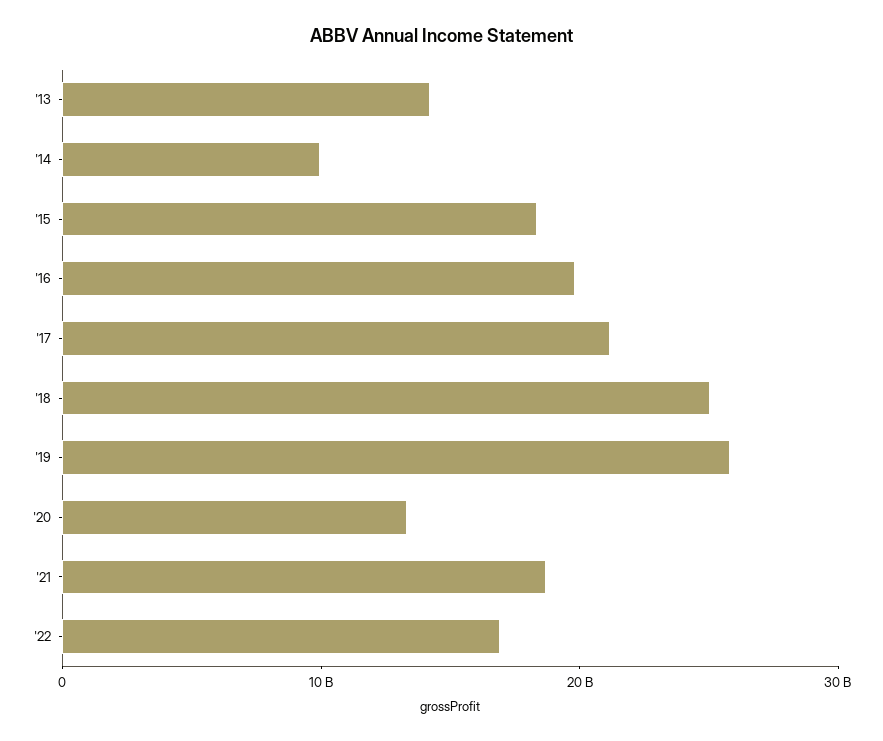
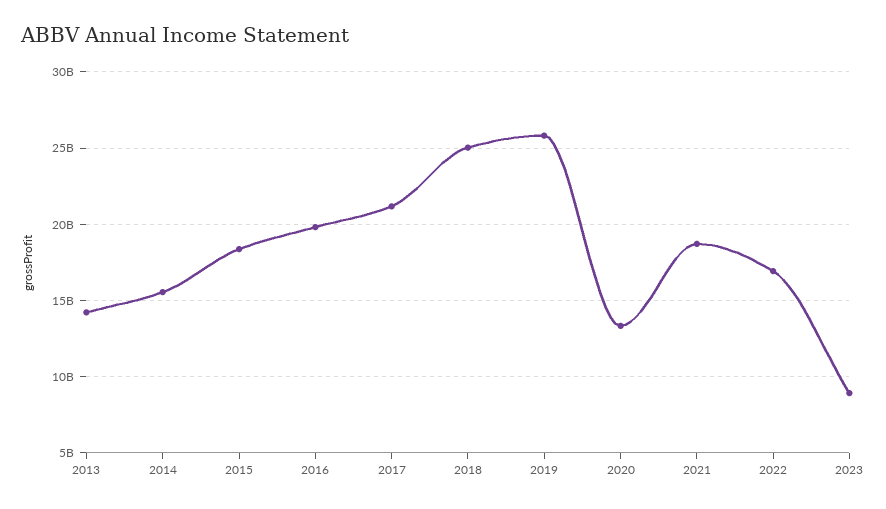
'14: 10000000000 -> 15500000000
2023: none -> 9000000000

